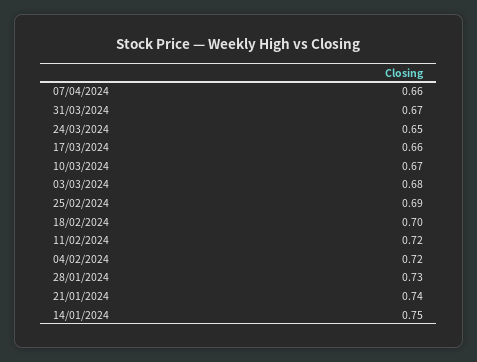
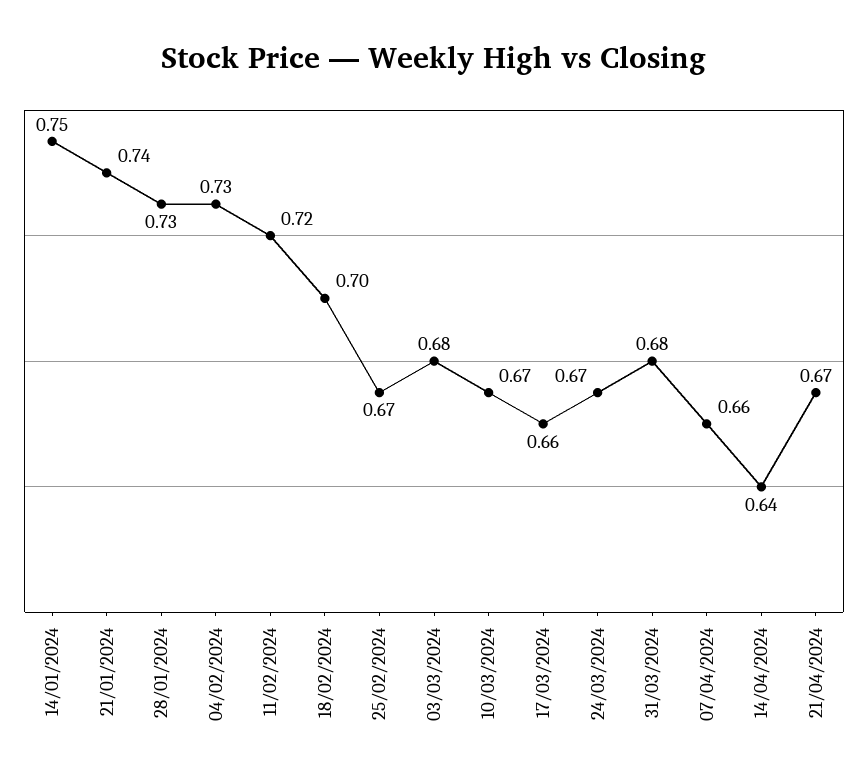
31/03/2024: 0.67 -> 0.68
24/03/2024: 0.65 -> 0.67
25/02/2024: 0.69 -> 0.67
04/02/2024: 0.72 -> 0.73
14/04/2024: none -> 0.64
21/04/2024: none -> 0.67

